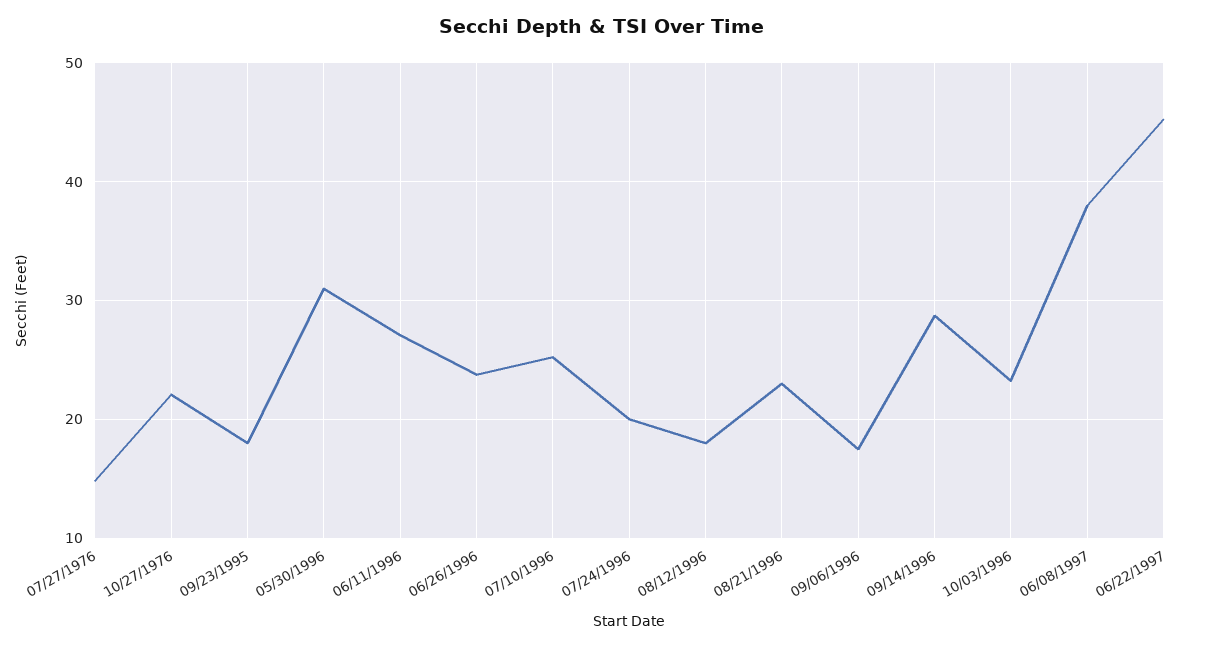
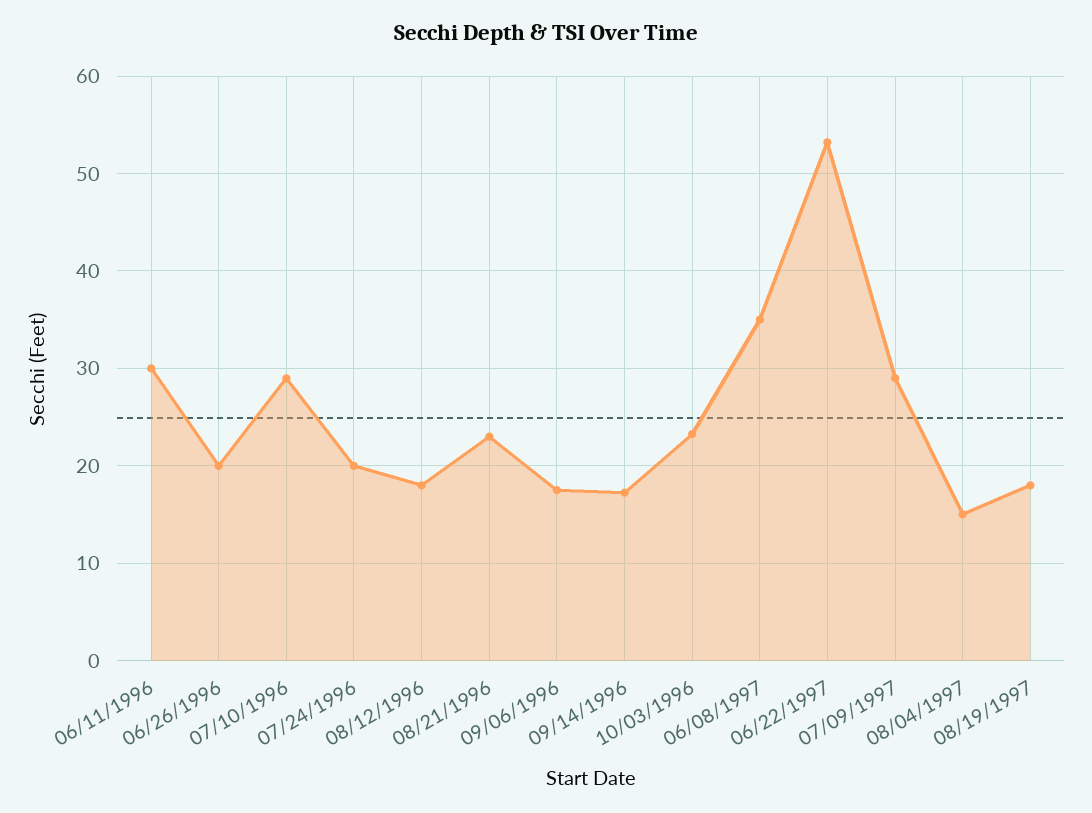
07/27/1976: 15 -> none
10/27/1976: 22 -> none
09/23/1995: 18 -> none
05/30/1996: 31 -> none
06/11/1996: 27 -> 30
06/26/1996: 24 -> 20
07/10/1996: 25 -> 29
09/14/1996: 29 -> 17
06/08/1997: 38 -> 35
06/22/1997: 45 -> 53
07/09/1997: none -> 29
08/04/1997: none -> 15
08/19/1997: none -> 18

